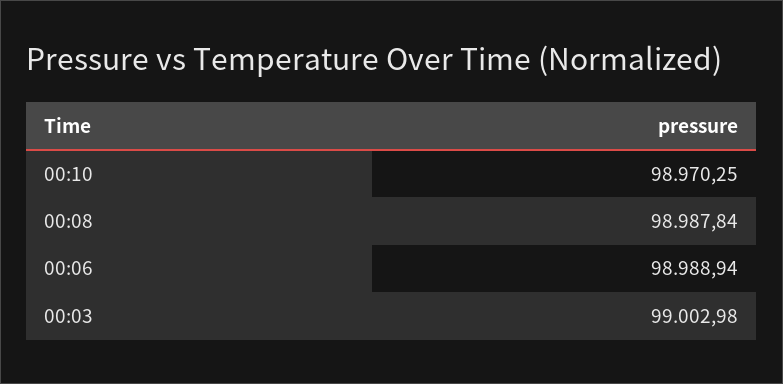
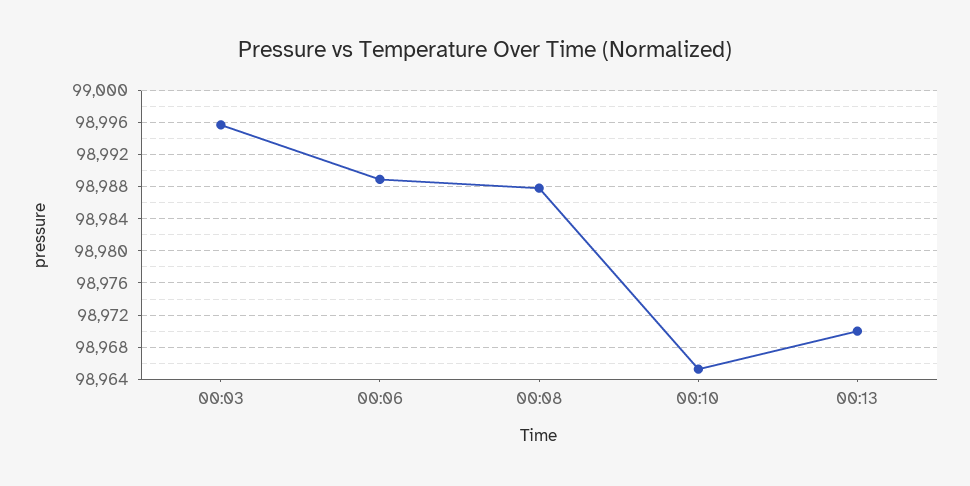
00:10: 98970.25 -> 98965
00:03: 99002.98 -> 98996
00:13: none -> 98970

